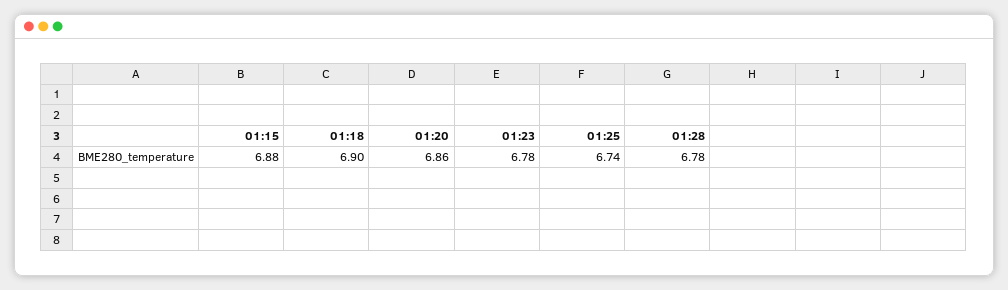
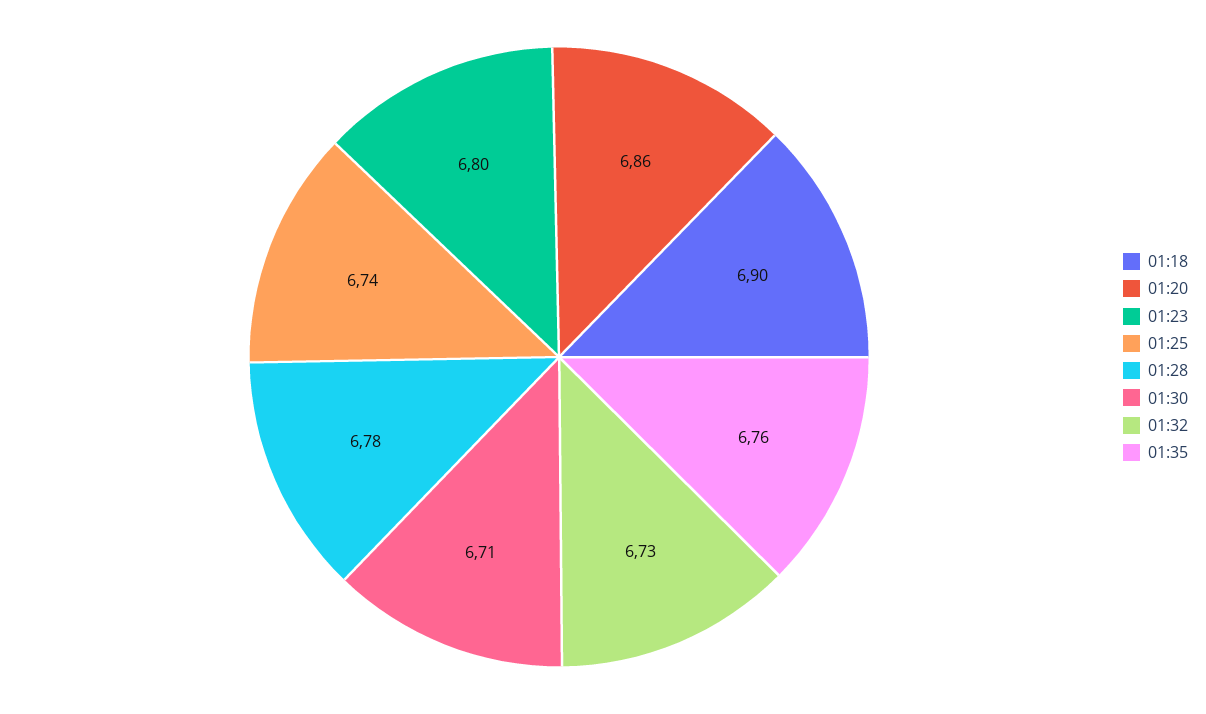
01:15: 6.88 -> none
01:23: 6.78 -> 6.8
01:30: none -> 6.71
01:32: none -> 6.73
01:35: none -> 6.76

